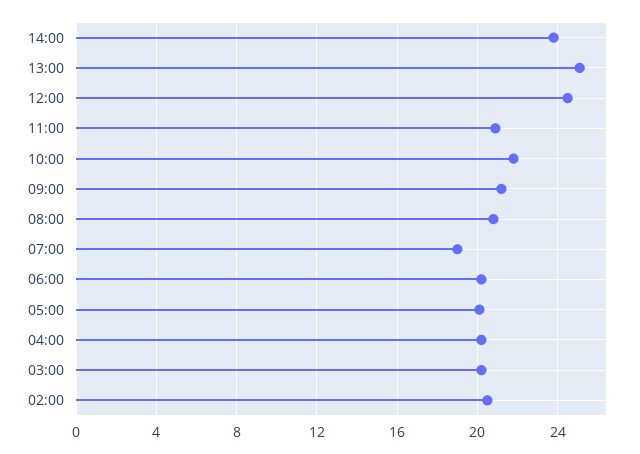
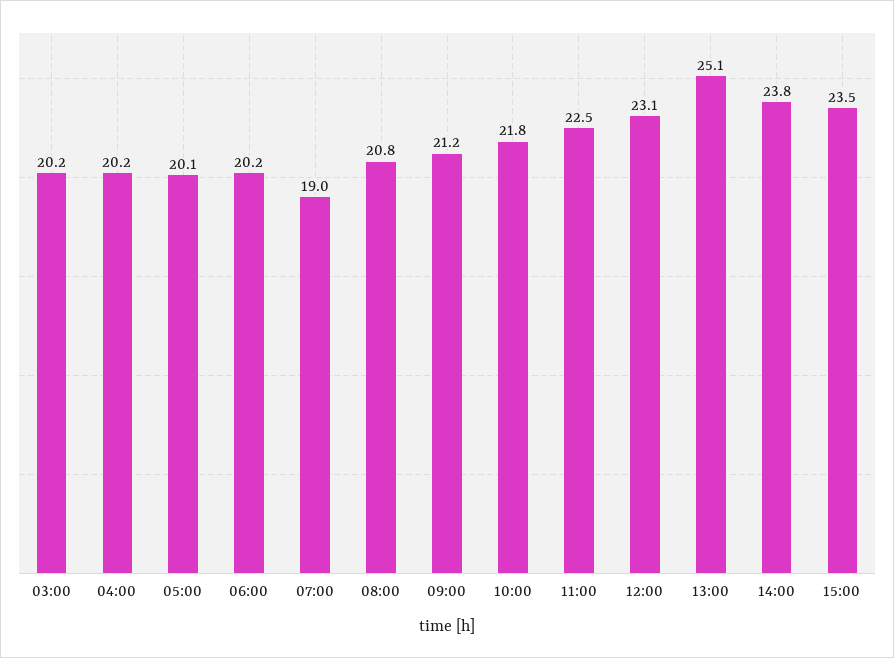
12:00: 24.5 -> 23.1
11:00: 21 -> 22.5
02:00: 20.5 -> none
15:00: none -> 23.5

